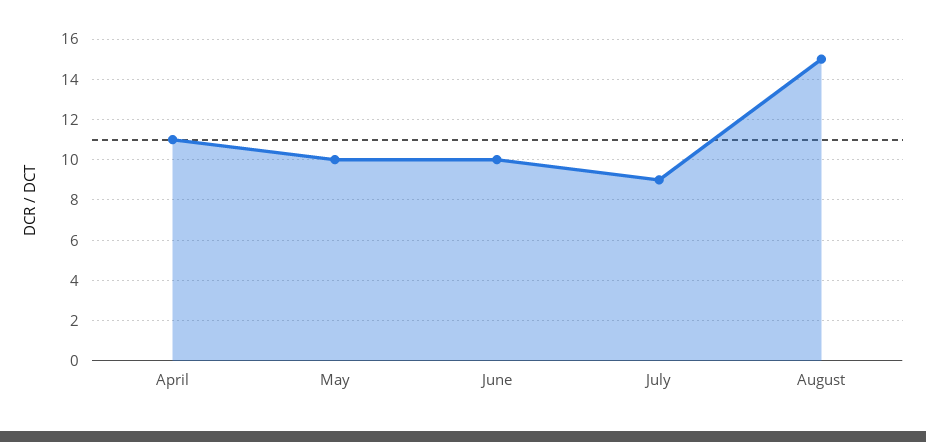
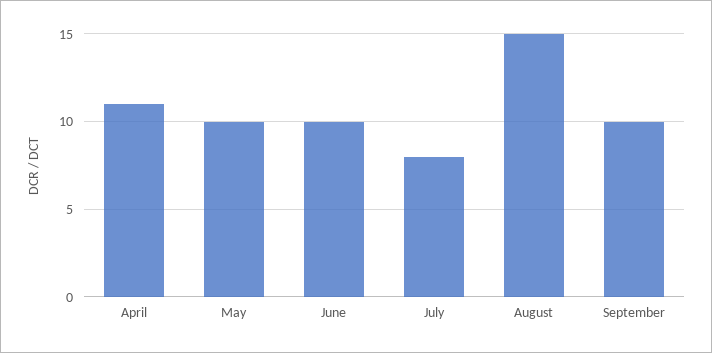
July: 9 -> 8
September: none -> 10

